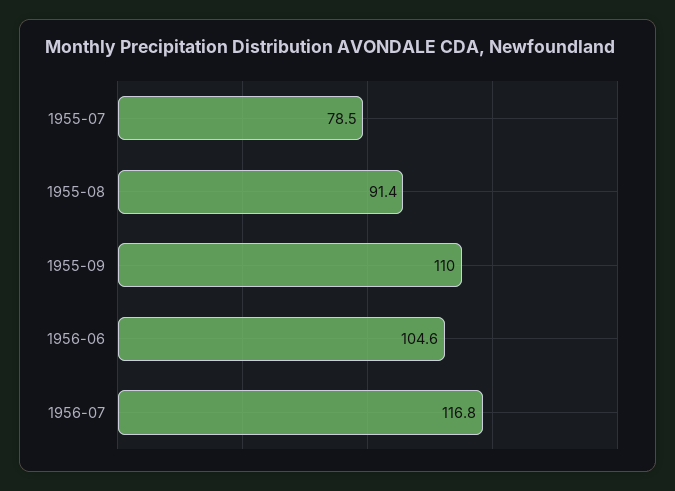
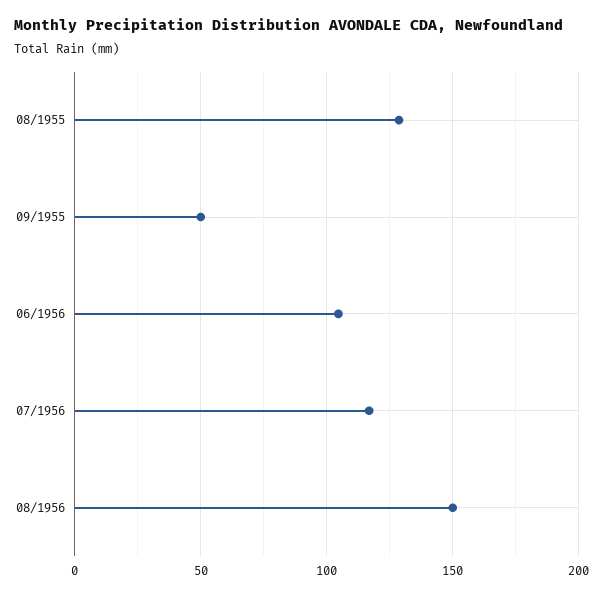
1955-07: 78.5 -> none
1955-08: 91.4 -> 130
1955-09: 110 -> 50
08/1956: none -> 150

